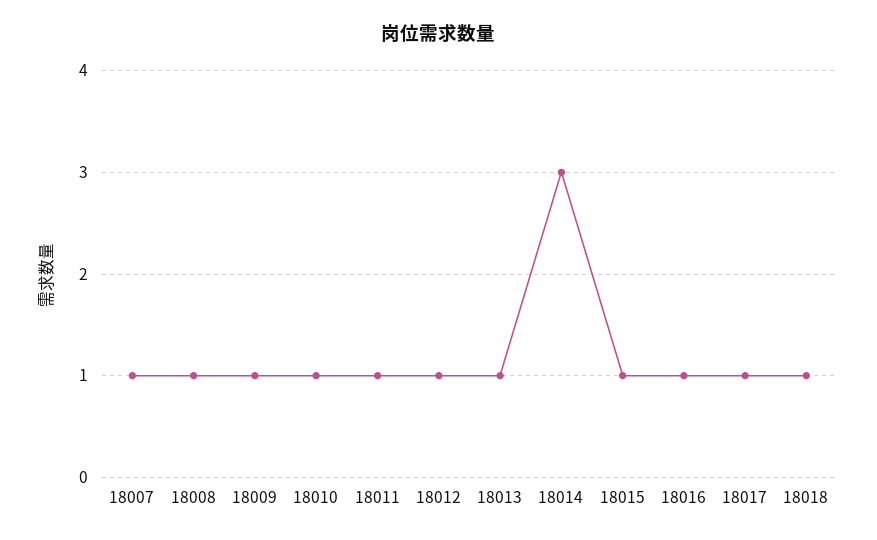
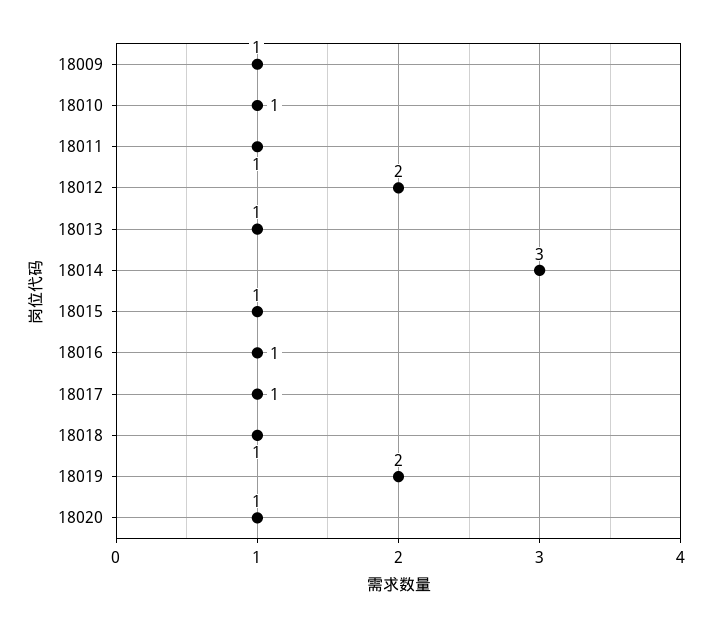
18007: 1 -> none
18008: 1 -> none
18012: 1 -> 2
18019: none -> 2
18020: none -> 1

